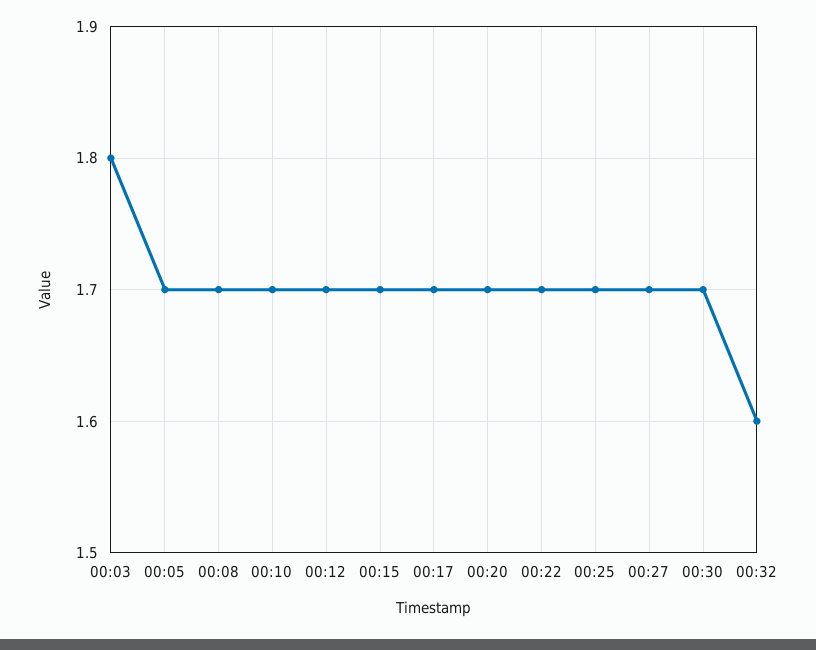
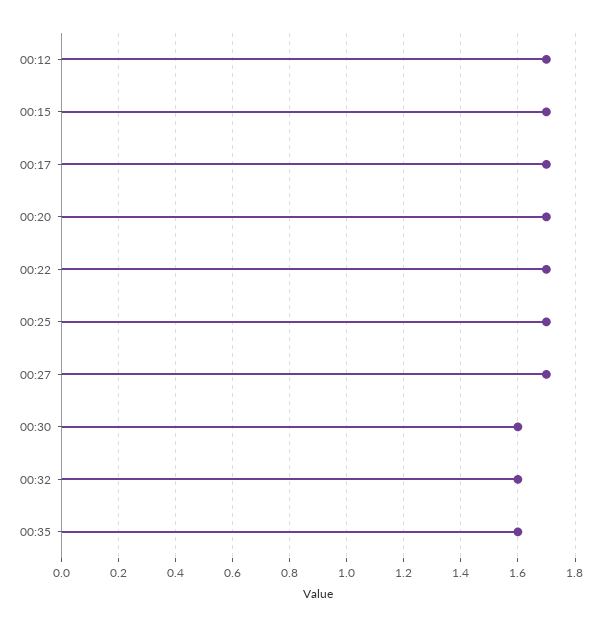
00:03: 1.8 -> none
00:05: 1.7 -> none
00:08: 1.7 -> none
00:10: 1.7 -> none
00:30: 1.7 -> 1.6
00:35: none -> 1.6

